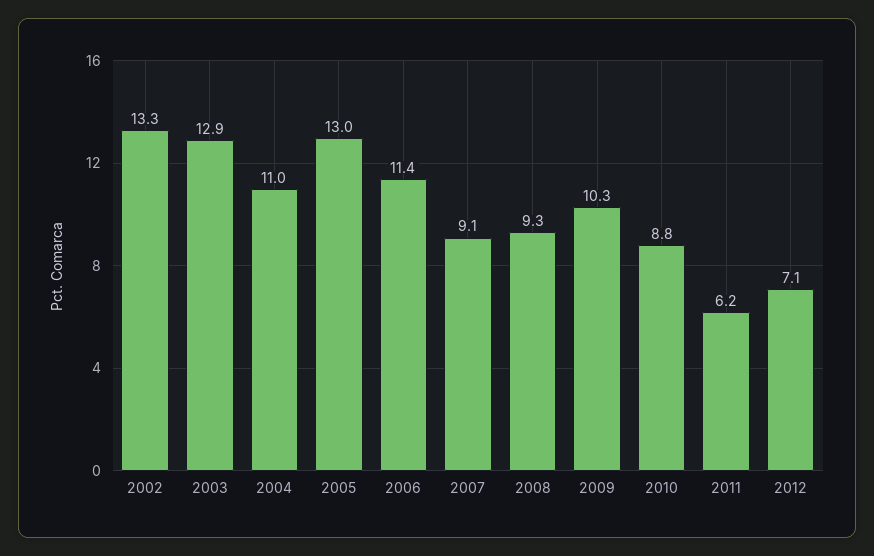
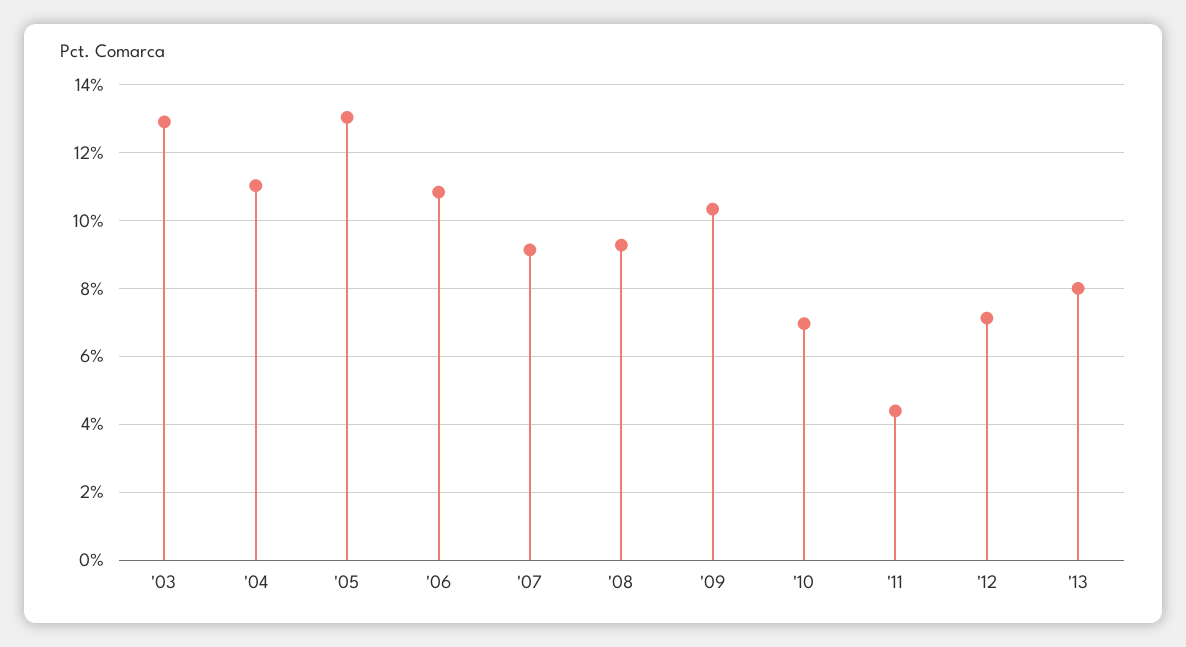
2002: 13.3 -> none
2006: 11.4 -> 10.8
2010: 8.8 -> 7
2011: 6.2 -> 4.4
'13: none -> 8

